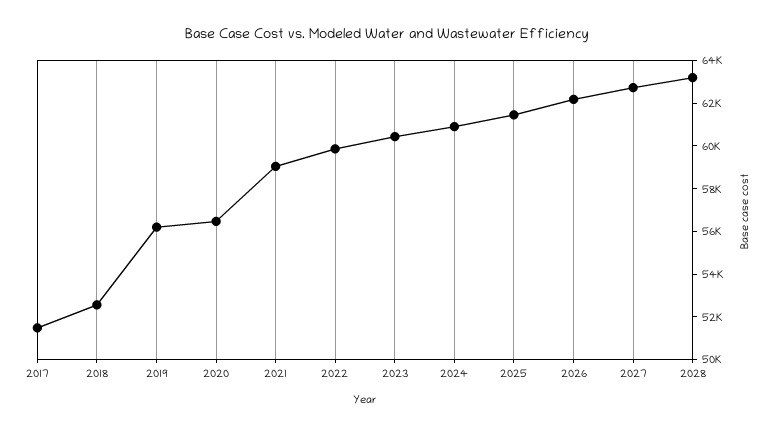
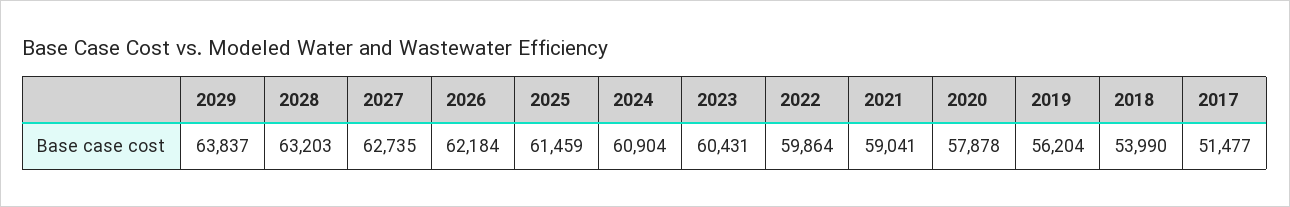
2018: 52500 -> 53990
2020: 56500 -> 57878
2029: none -> 63837

